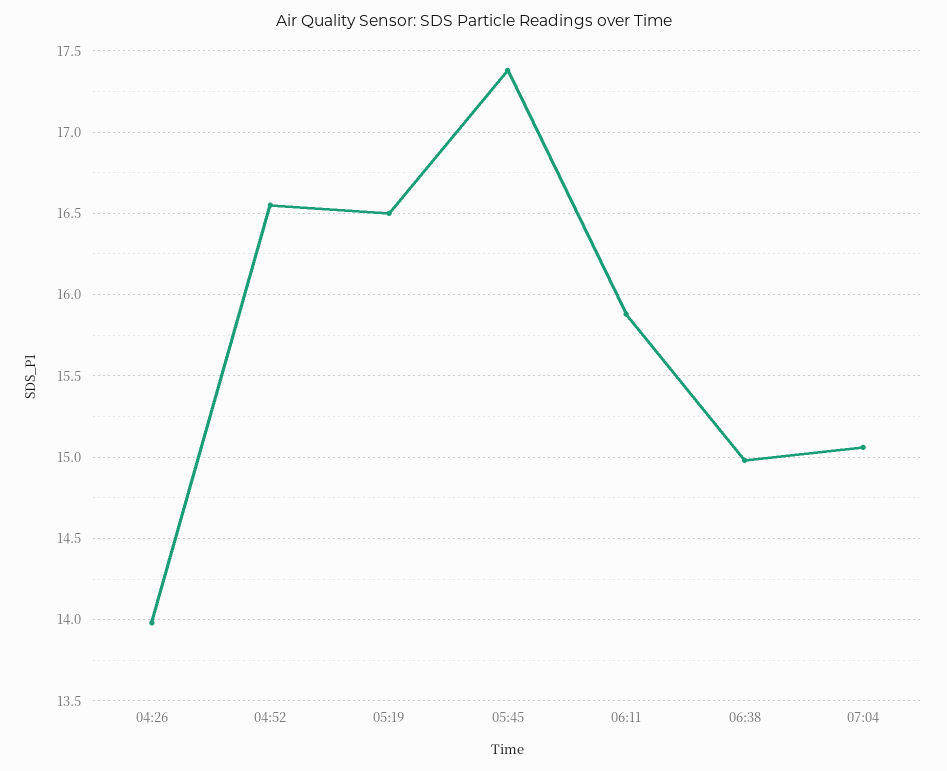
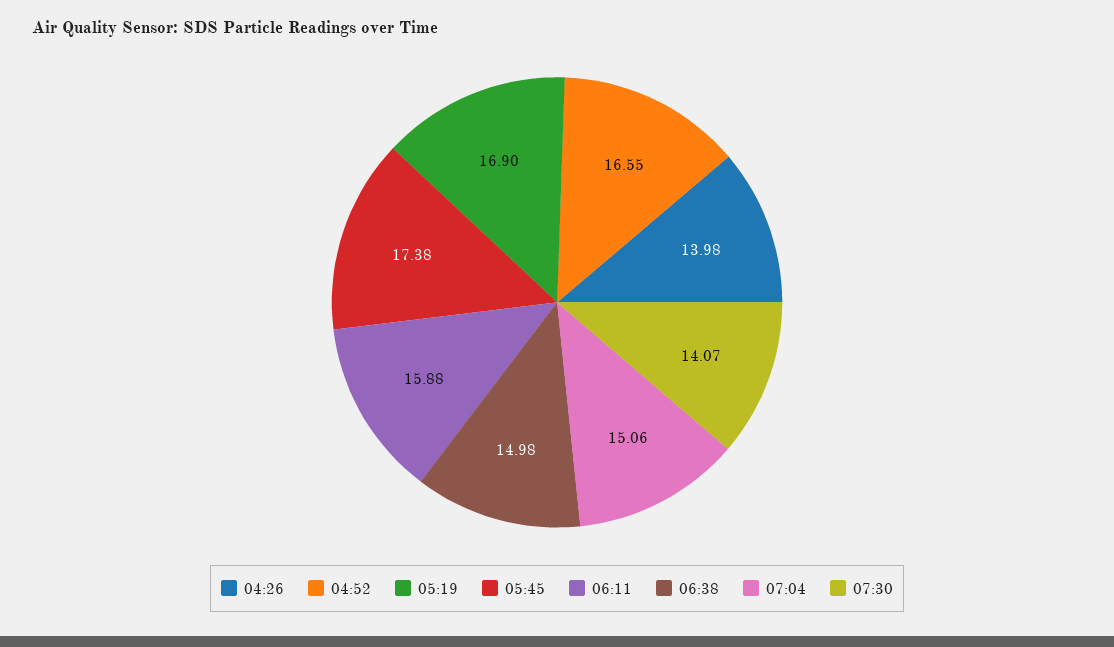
05:19: 16.5 -> 16.9
07:30: none -> 14.07

